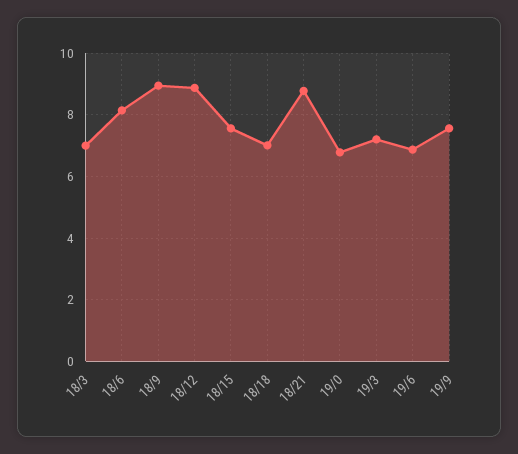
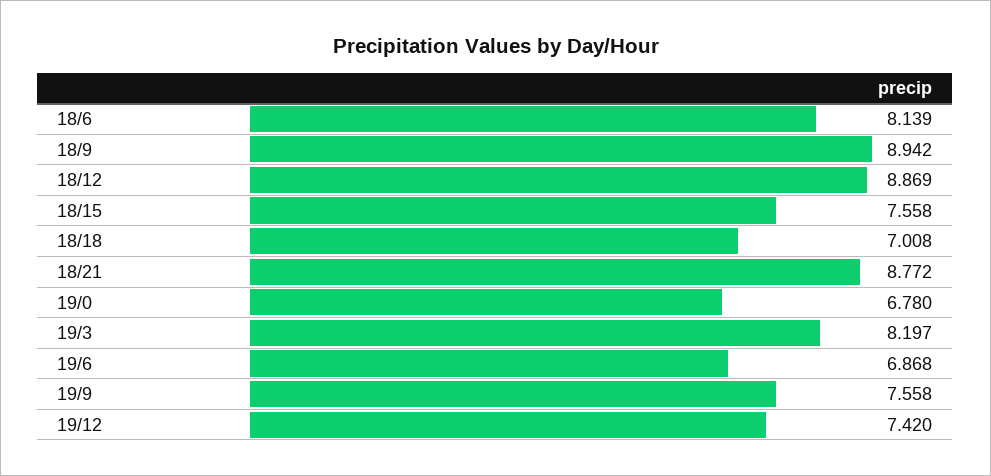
18/3: 7 -> none
19/3: 7.2 -> 8.197
19/12: none -> 7.42

